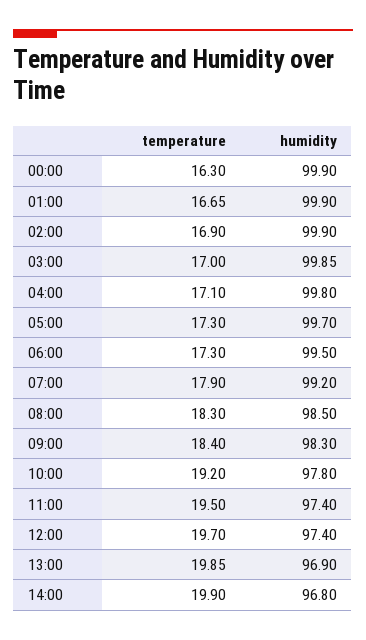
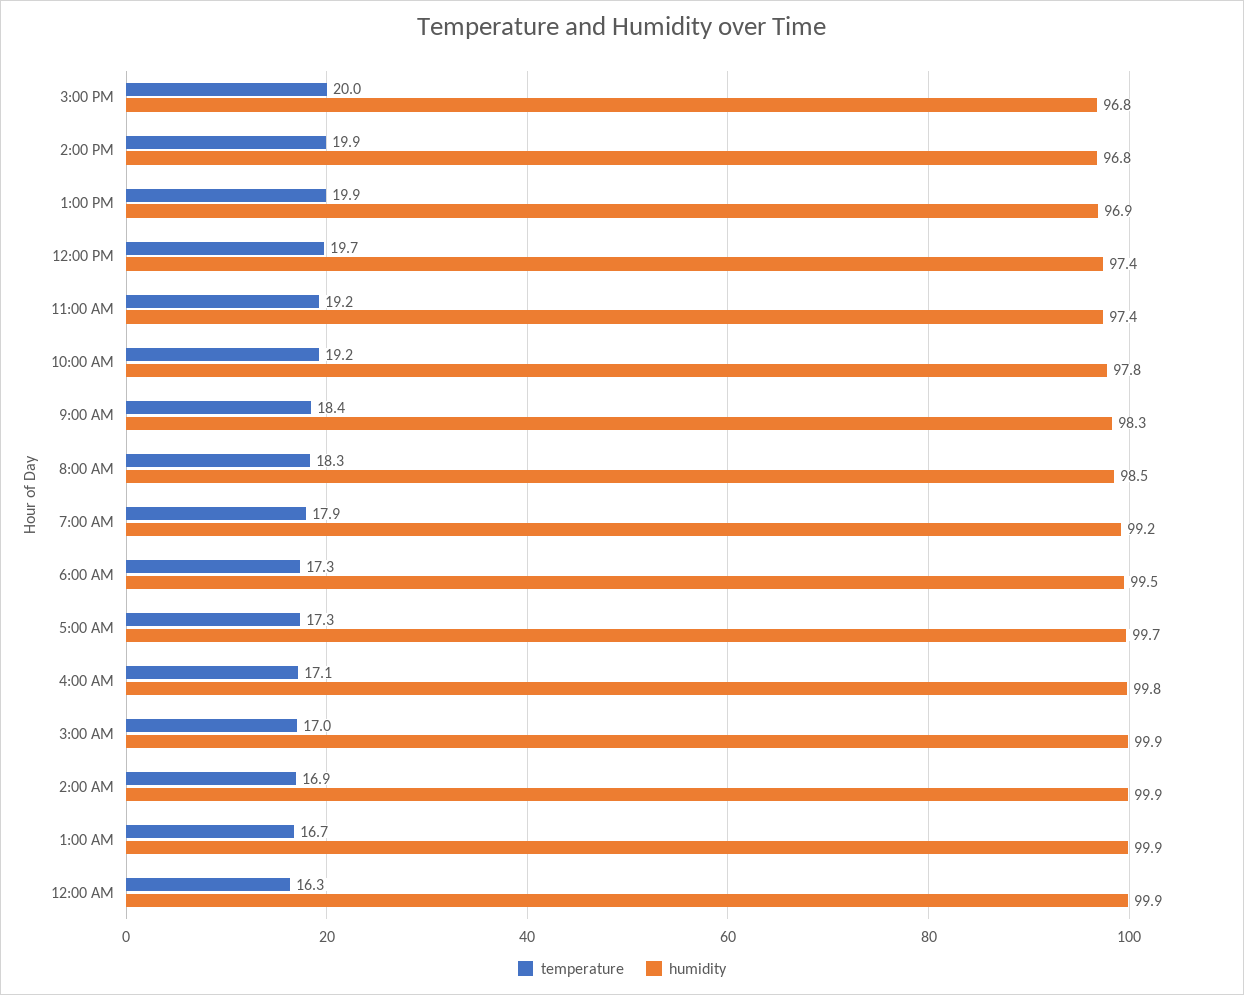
temperature, 11:00: 19.5 -> 19.2
temperature, 3:00 PM: none -> 20
humidity, 3:00 PM: none -> 96.8

